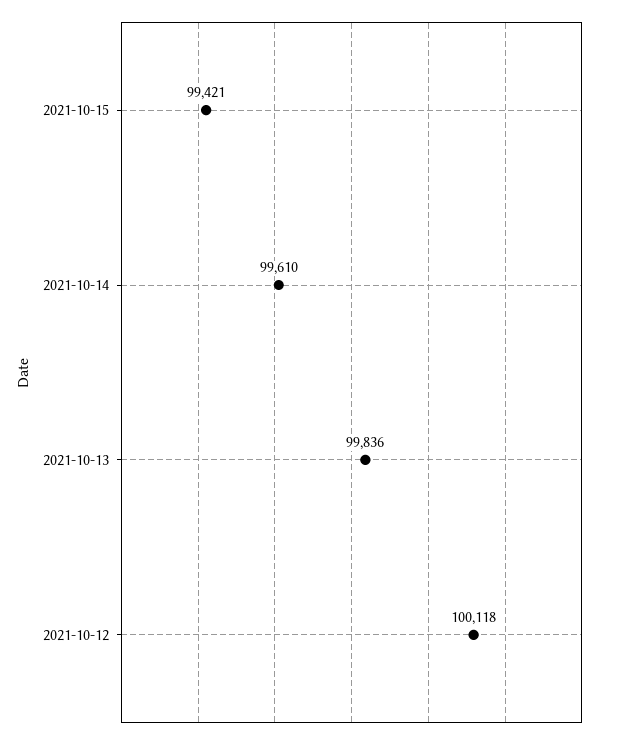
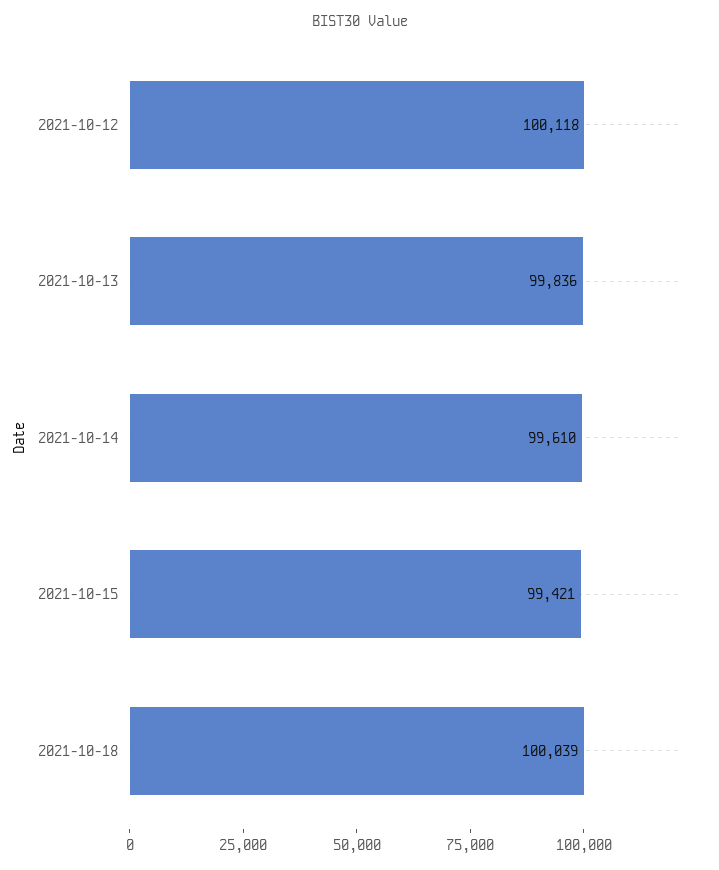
2021-10-18: none -> 100039

